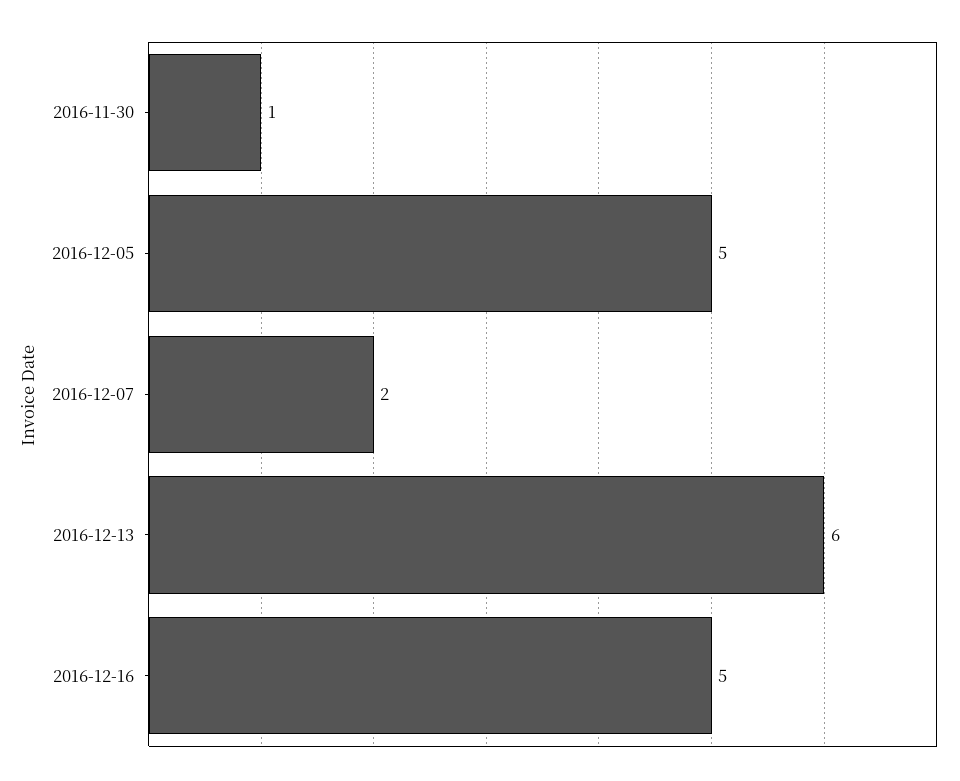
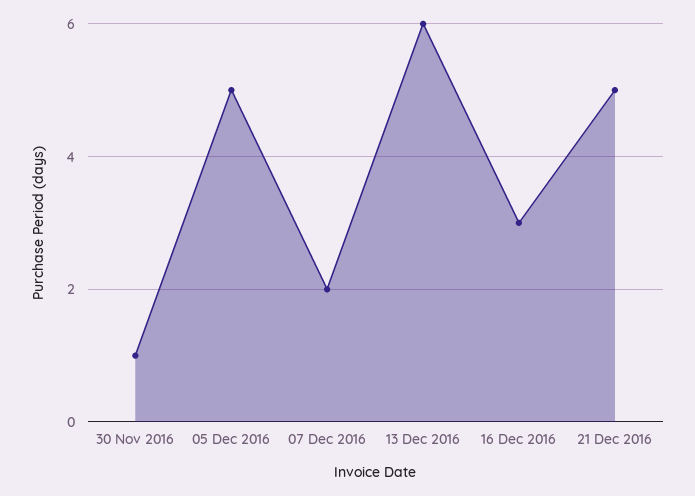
2016-12-16: 5 -> 3
21 Dec 2016: none -> 5

